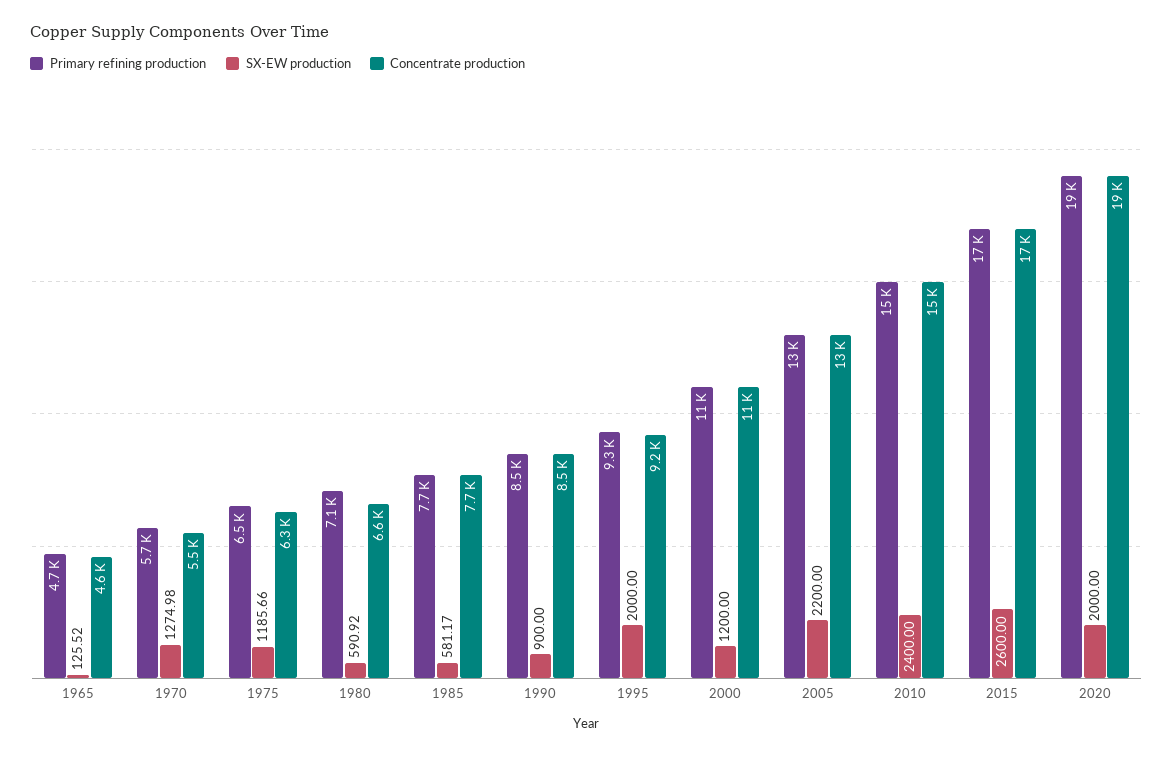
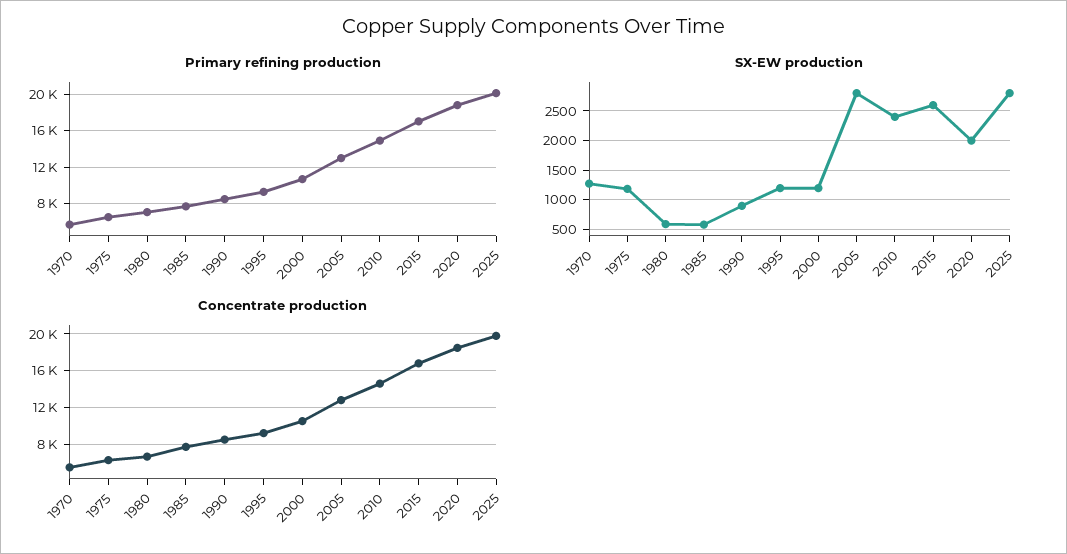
Primary refining production, 1965: 4700 -> none
SX-EW production, 1965: 125.52 -> none
Concentrate production, 1965: 4600 -> none
SX-EW production, 1995: 2000 -> 1250
SX-EW production, 2005: 2200 -> 2750
Primary refining production, 2025: none -> 20000
SX-EW production, 2025: none -> 2750
Concentrate production, 2025: none -> 20000

